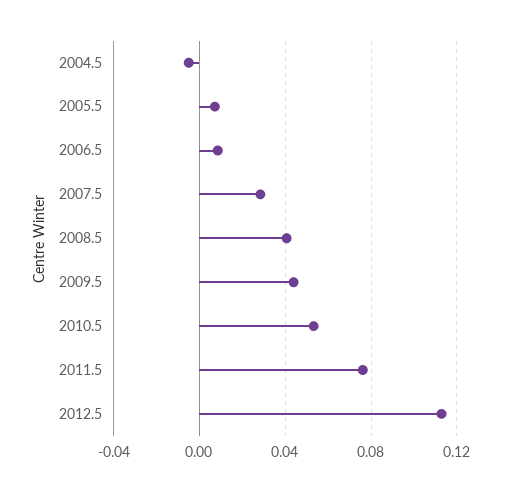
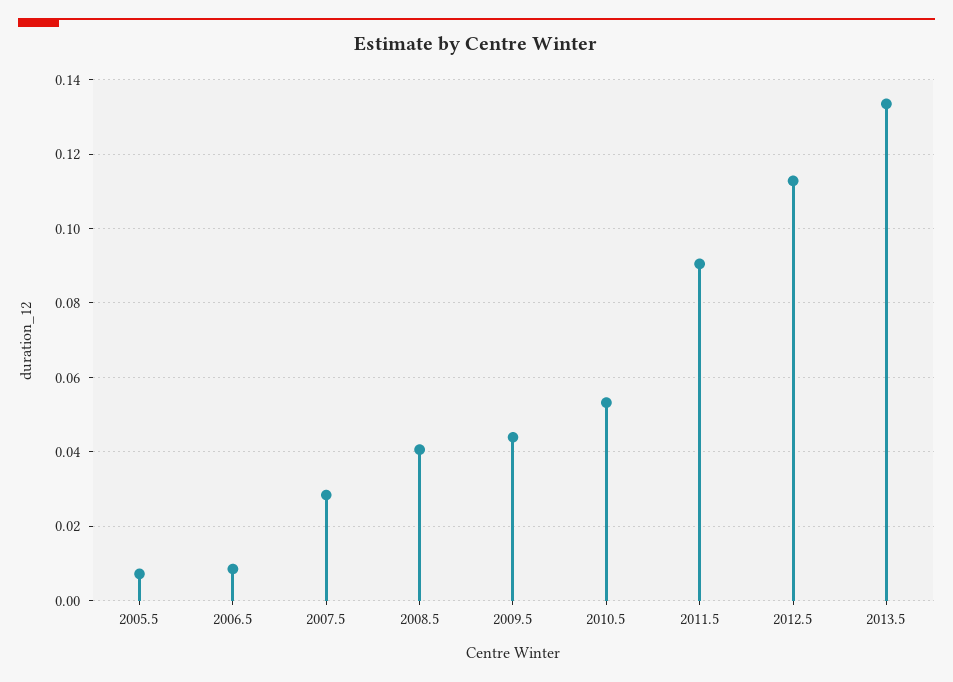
2004.5: -0.005 -> none
2011.5: 0.075 -> 0.09
2013.5: none -> 0.134

